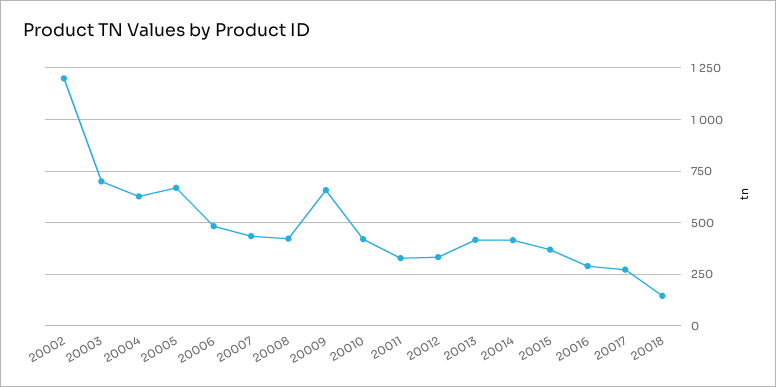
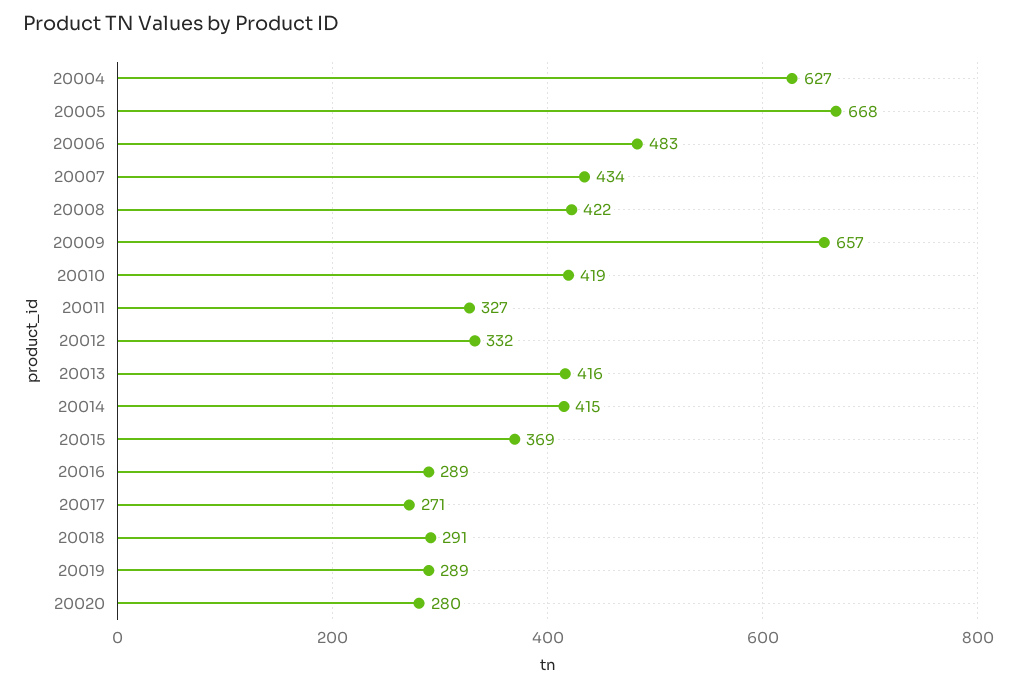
20002: 1200 -> none
20003: 700 -> none
20018: 150 -> 291
20019: none -> 289
20020: none -> 280

